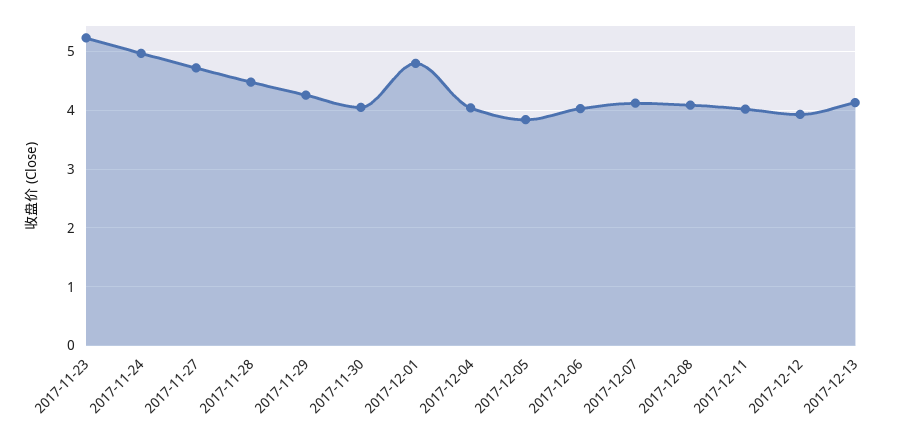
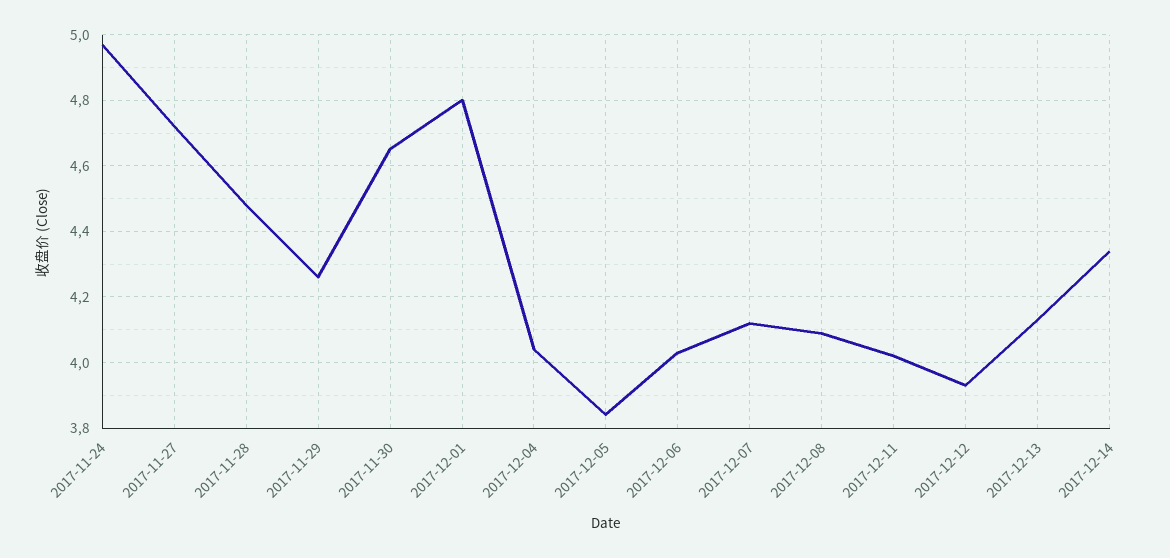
2017-11-23: 5.2 -> none
2017-11-30: 4 -> 4.65
2017-12-14: none -> 4.35

